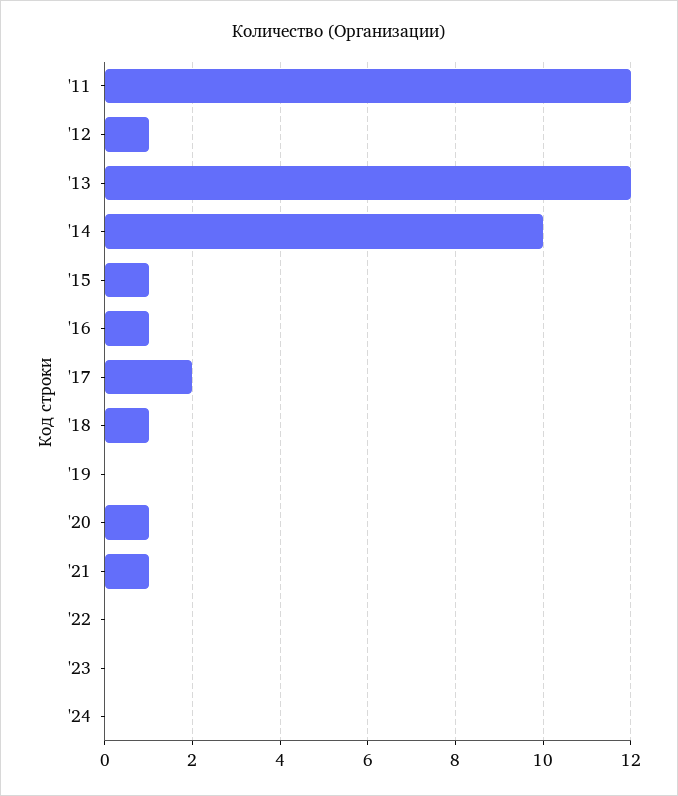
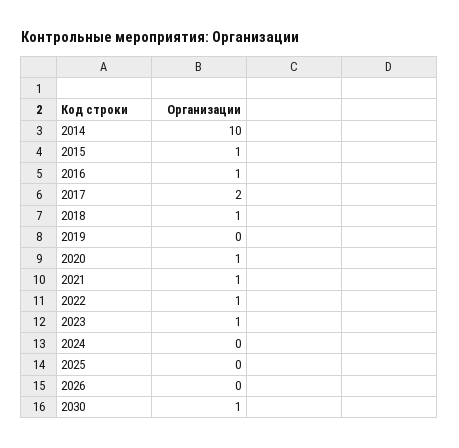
'11: 12 -> none
'12: 1 -> none
'13: 12 -> none
'22: 0 -> 1
'23: 0 -> 1
2025: none -> 0
2026: none -> 0
2030: none -> 1

